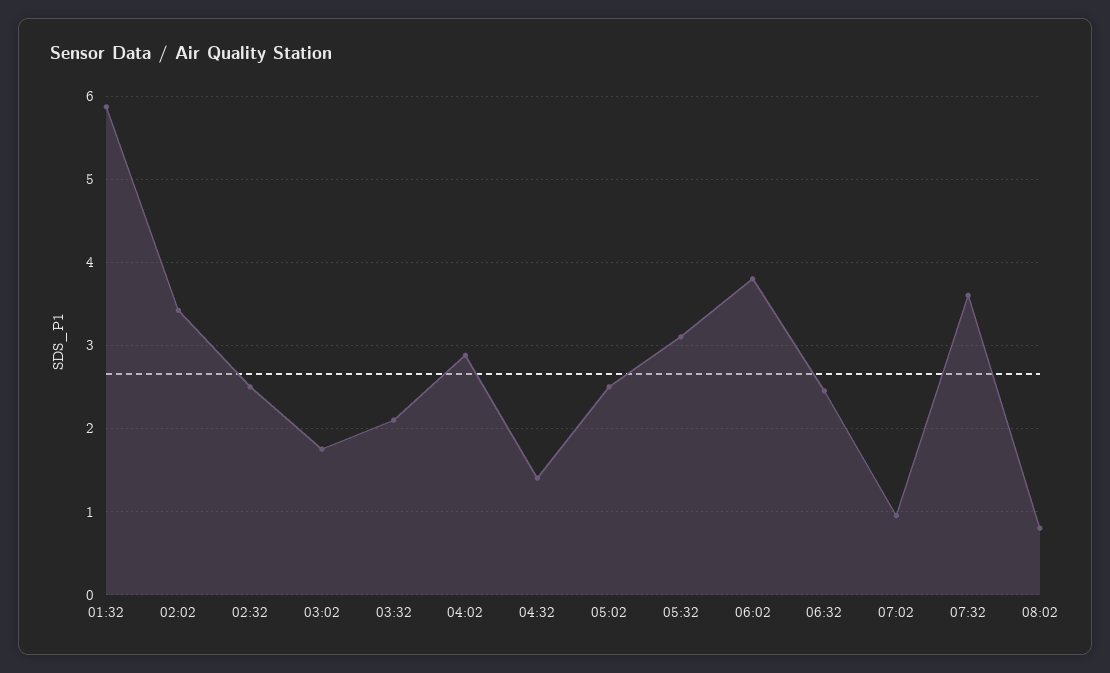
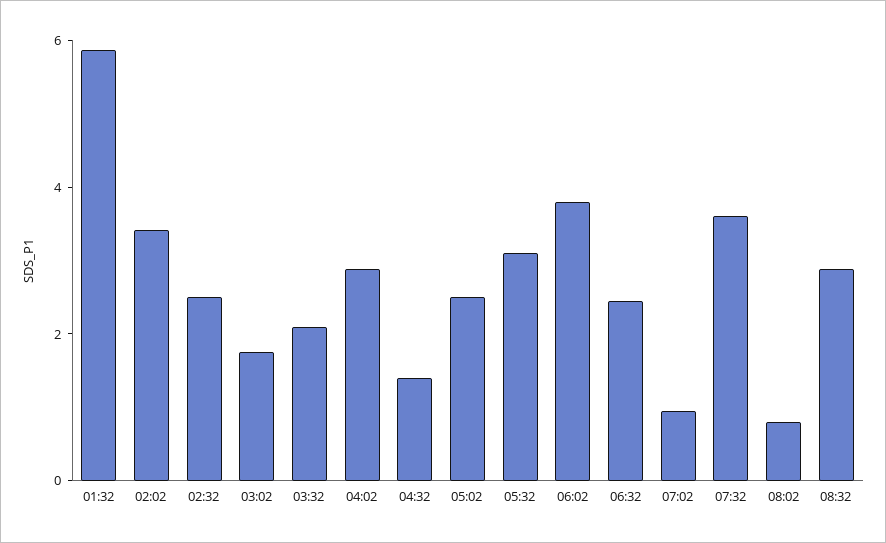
08:32: none -> 3

